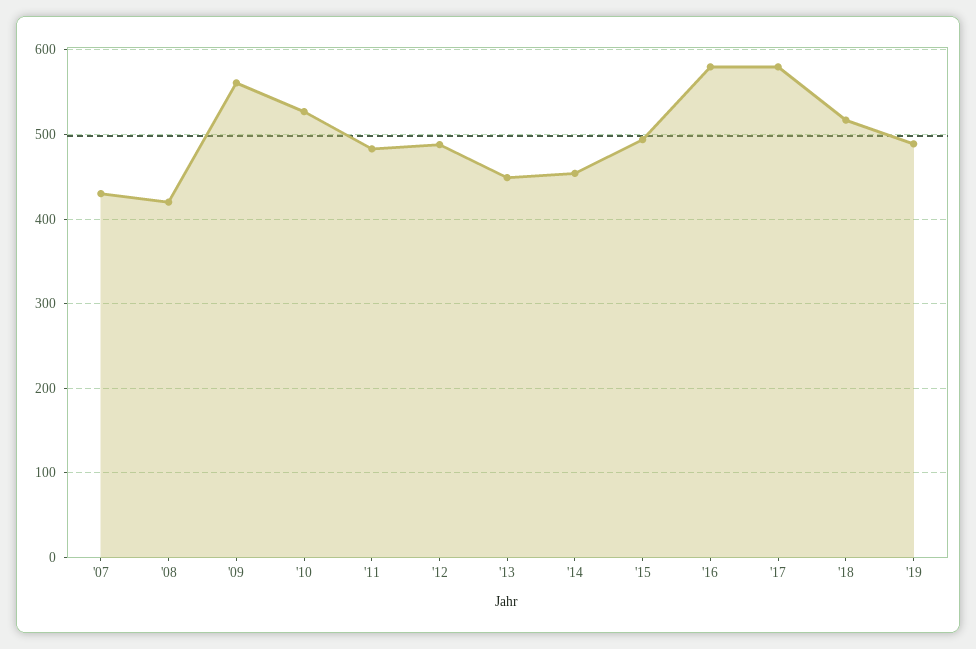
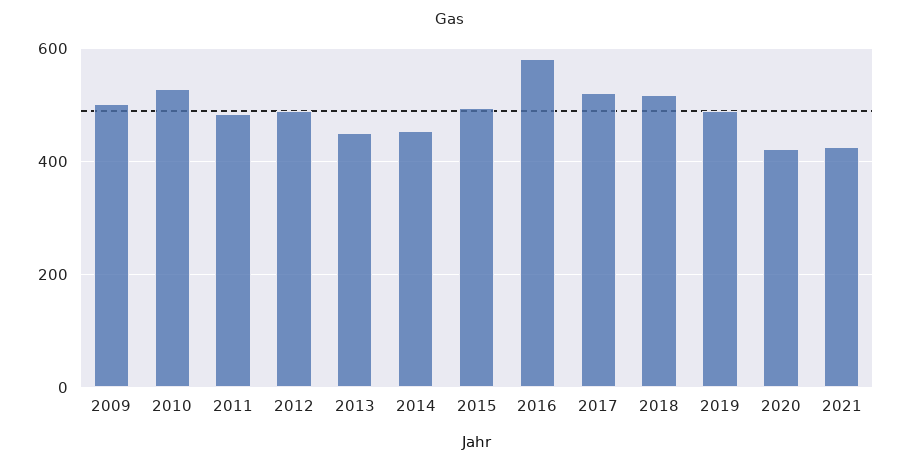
'07: 430 -> none
'08: 420 -> none
'09: 560 -> 500
'17: 580 -> 520
2020: none -> 420
2021: none -> 420

